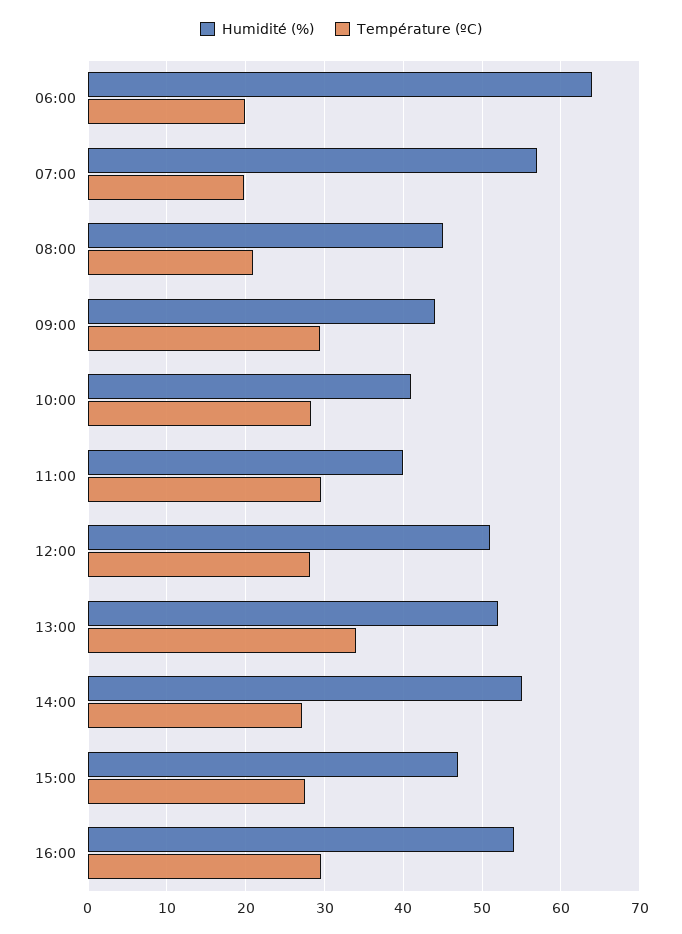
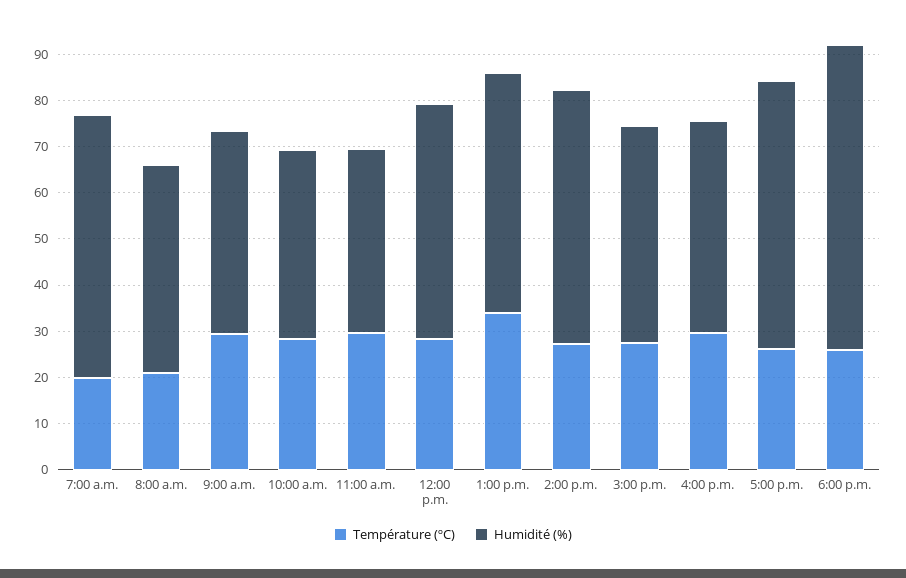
Humidité (%), 06:00: 64 -> none
Température (ºC), 06:00: 20 -> none
Humidité (%), 16:00: 54 -> 46
Température (ºC), 5:00 p.m.: none -> 26
Humidité (%), 5:00 p.m.: none -> 58
Température (ºC), 6:00 p.m.: none -> 26
Humidité (%), 6:00 p.m.: none -> 66

